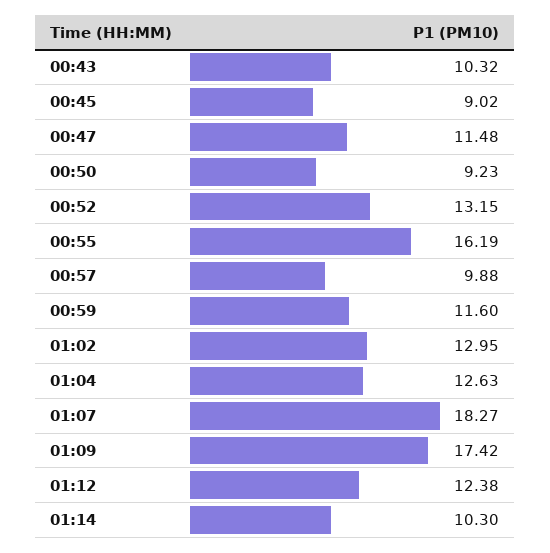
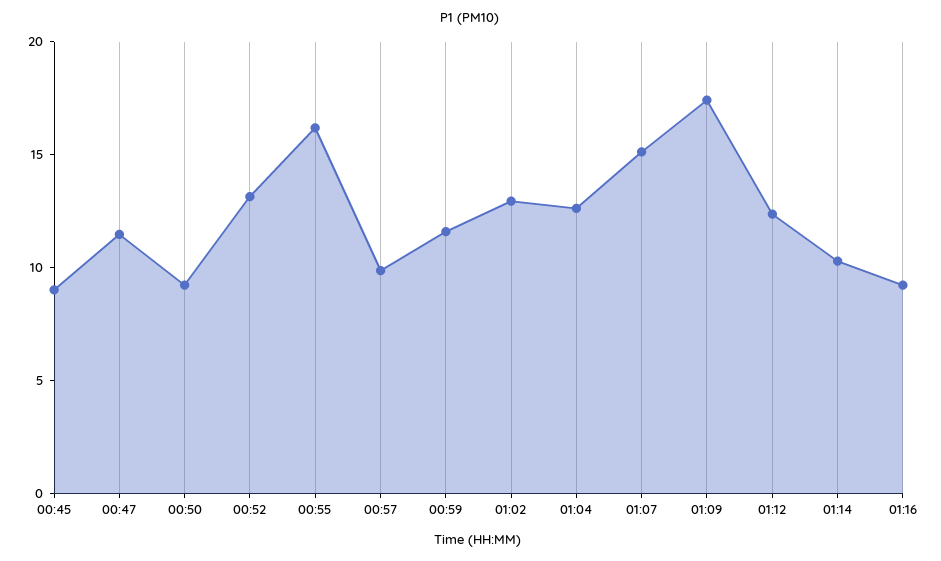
00:43: 10.32 -> none
01:07: 18.27 -> 15
01:16: none -> 9

